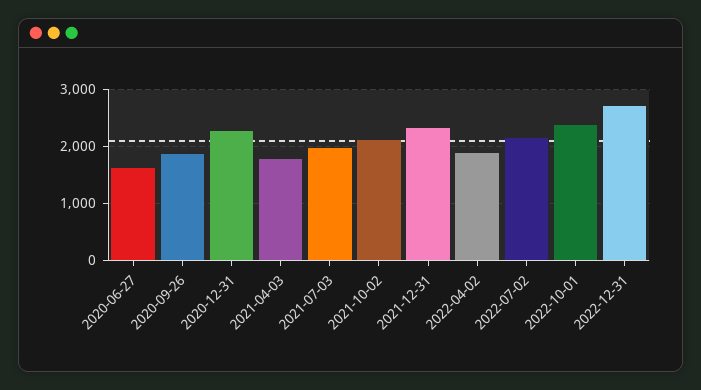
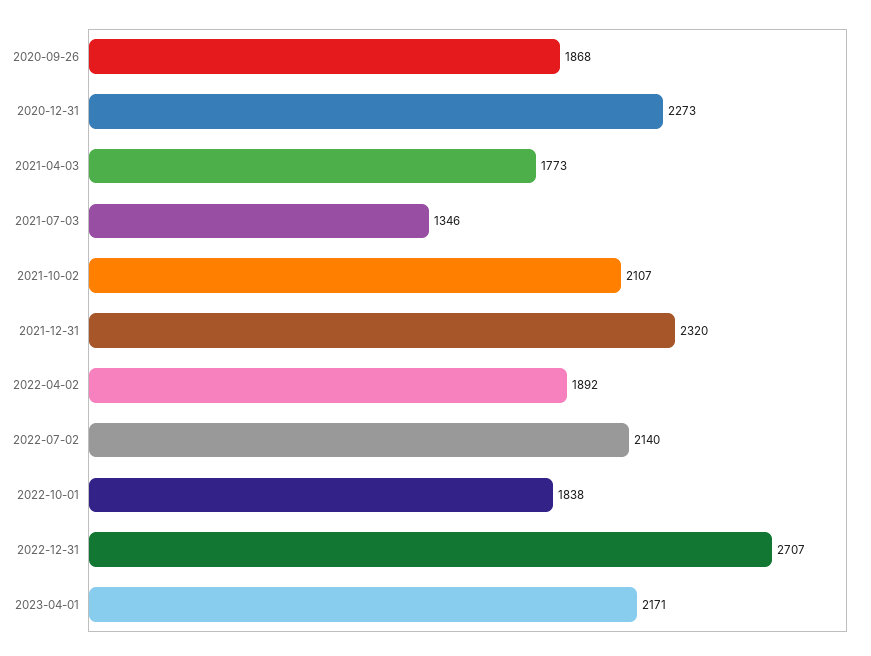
2020-06-27: 1600 -> none
2021-07-03: 2000 -> 1346
2022-10-01: 2400 -> 1838
2023-04-01: none -> 2171

